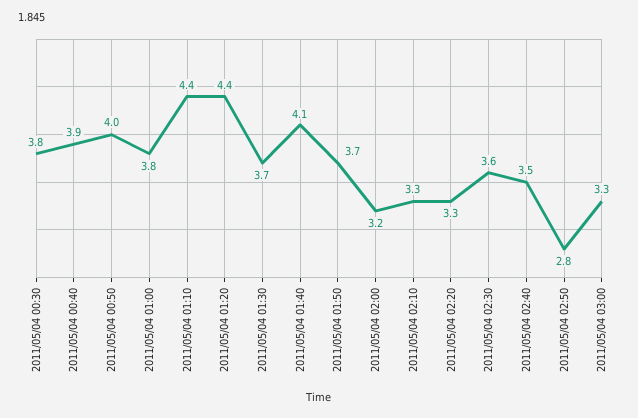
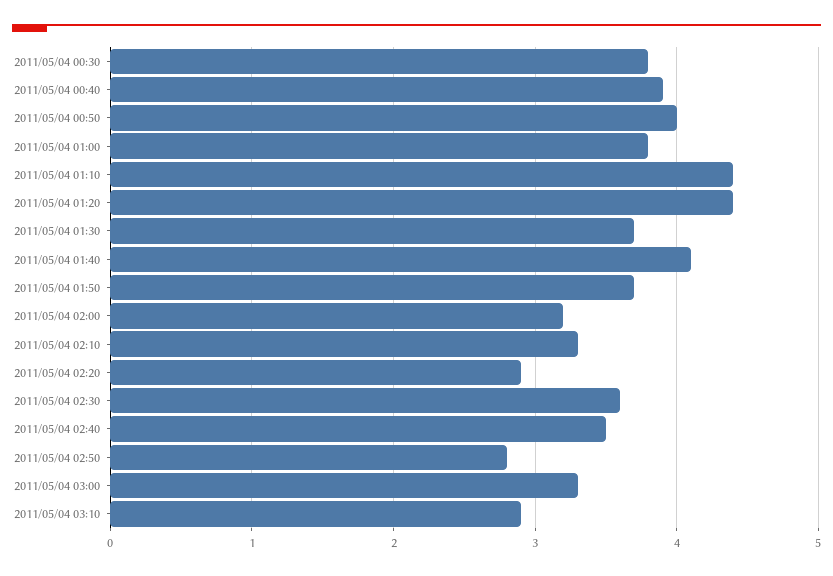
2011/05/04 02:20: 3.3 -> 2.9
2011/05/04 03:10: none -> 2.9

